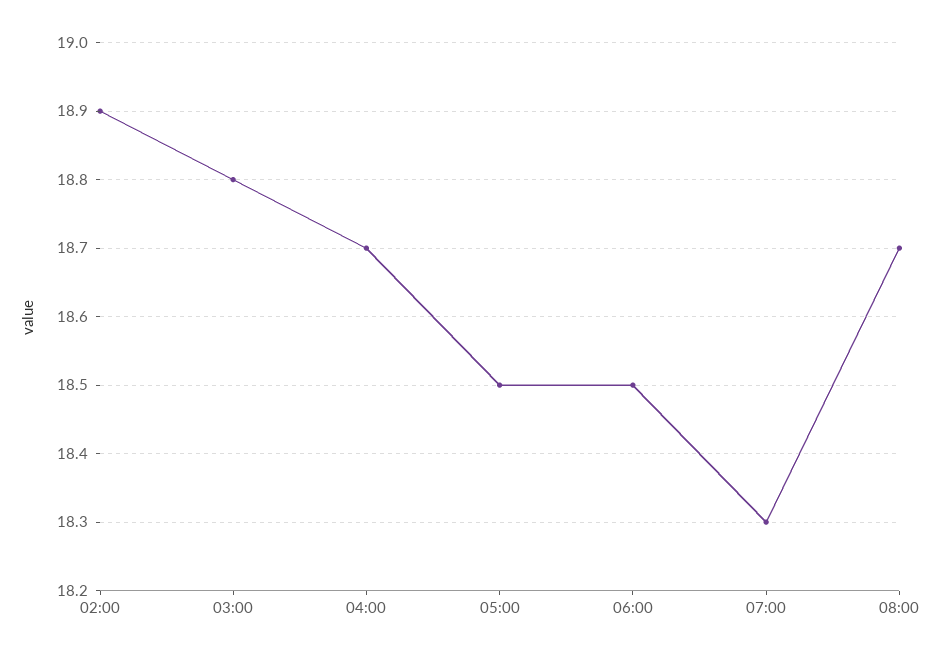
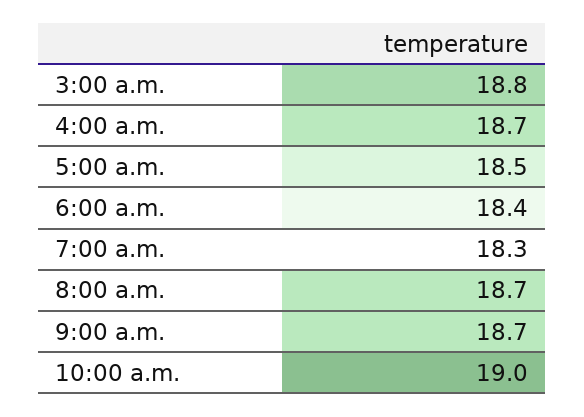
02:00: 18.9 -> none
06:00: 18.5 -> 18.4
9:00 a.m.: none -> 18.7
10:00 a.m.: none -> 19

